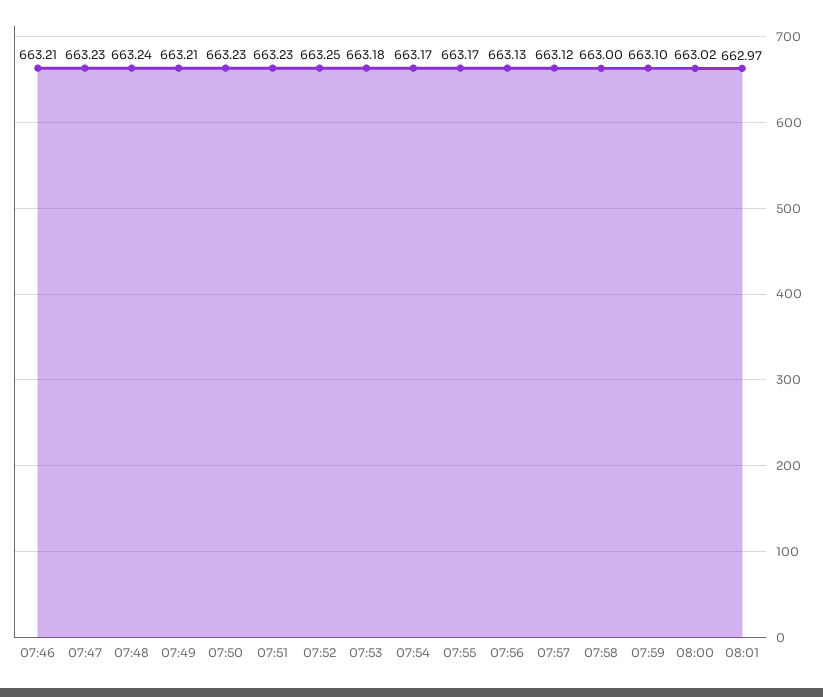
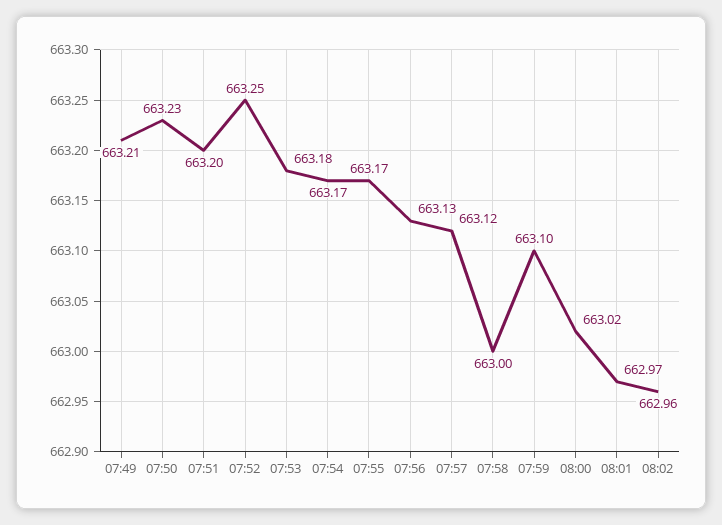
07:46: 663.21 -> none
07:47: 663.23 -> none
07:48: 663.24 -> none
07:51: 663.23 -> 663.2
08:02: none -> 662.96

